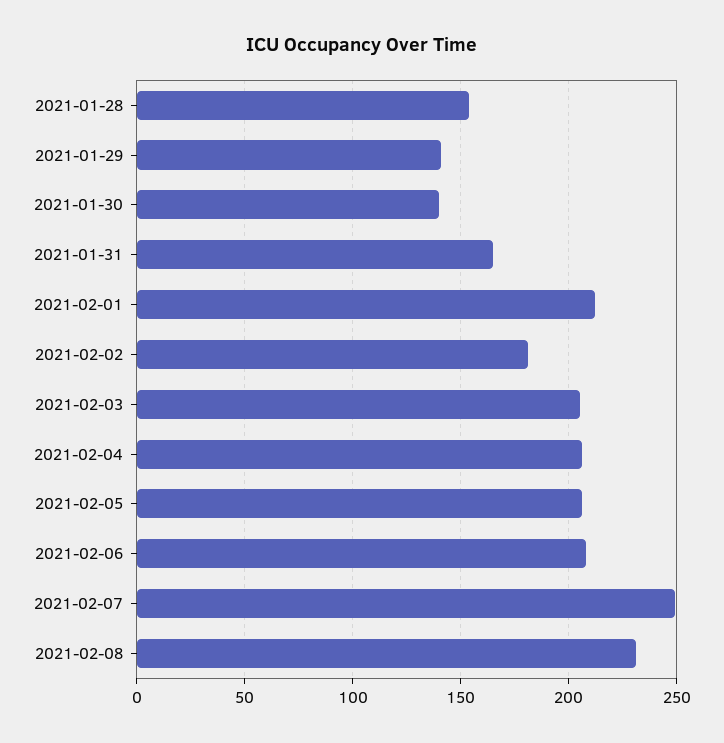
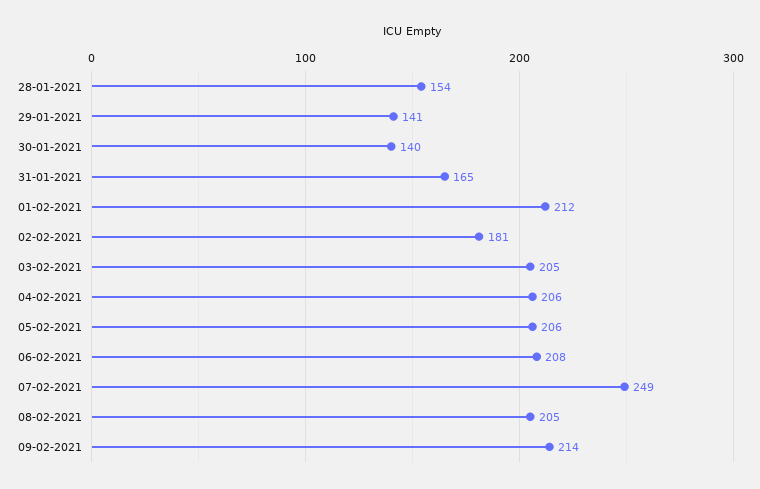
2021-02-08: 230 -> 205
09-02-2021: none -> 214

